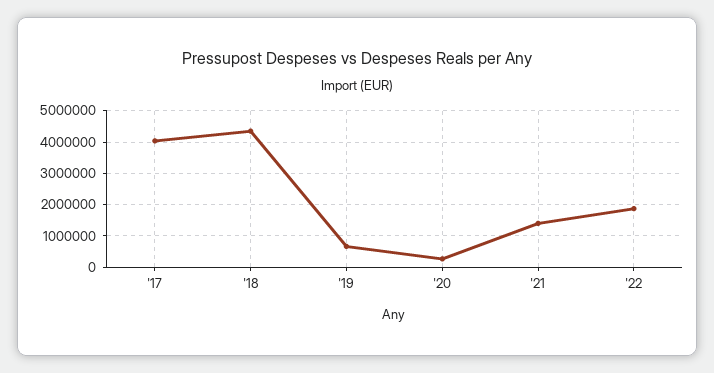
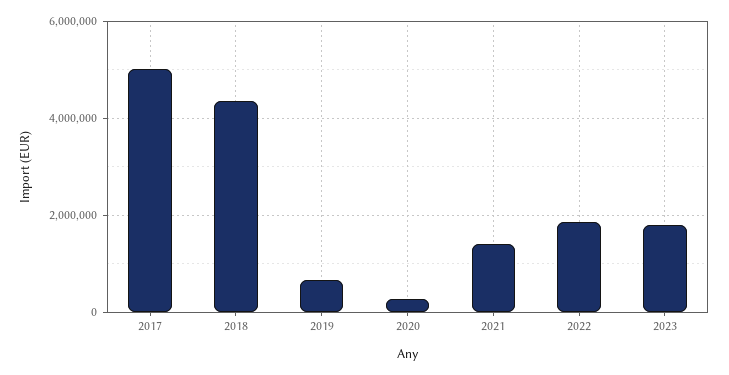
'17: 4000000 -> 5000000
2023: none -> 1800000

